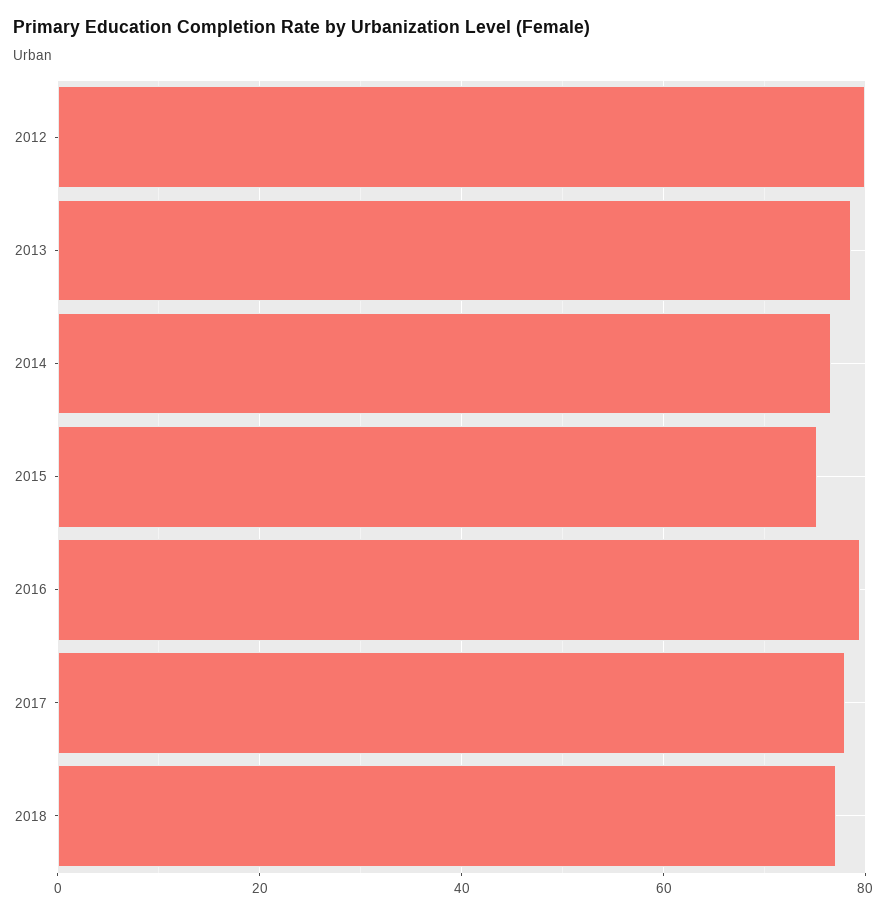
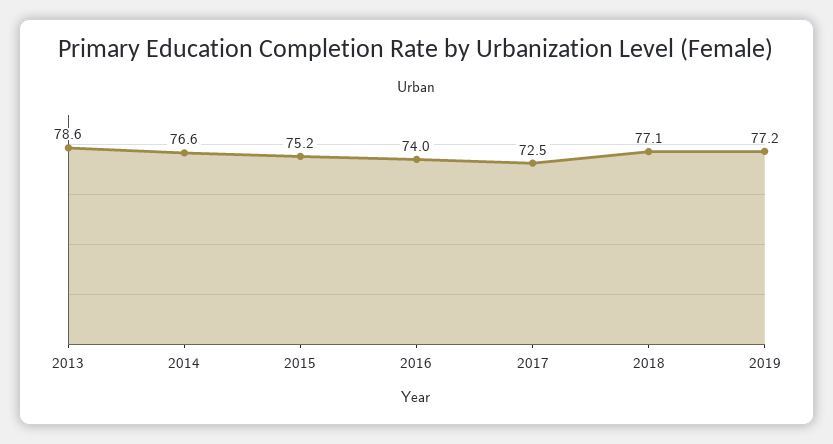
2012: 80 -> none
2016: 80 -> 74
2017: 78 -> 72.5
2019: none -> 77.2

